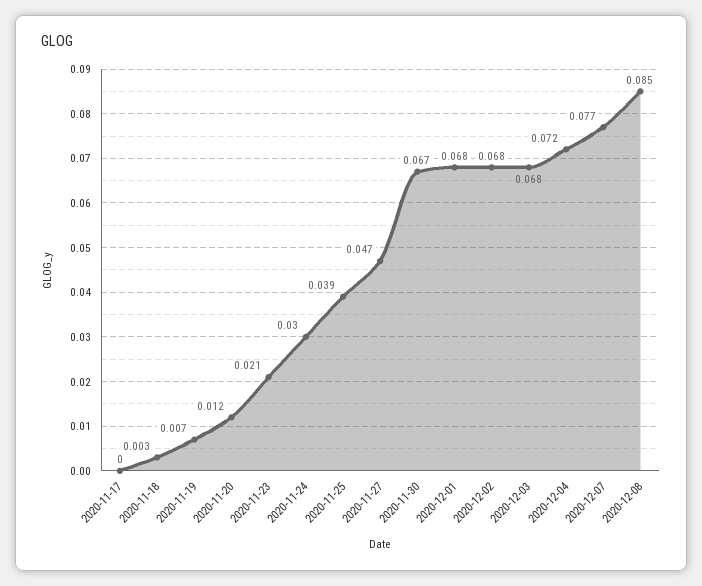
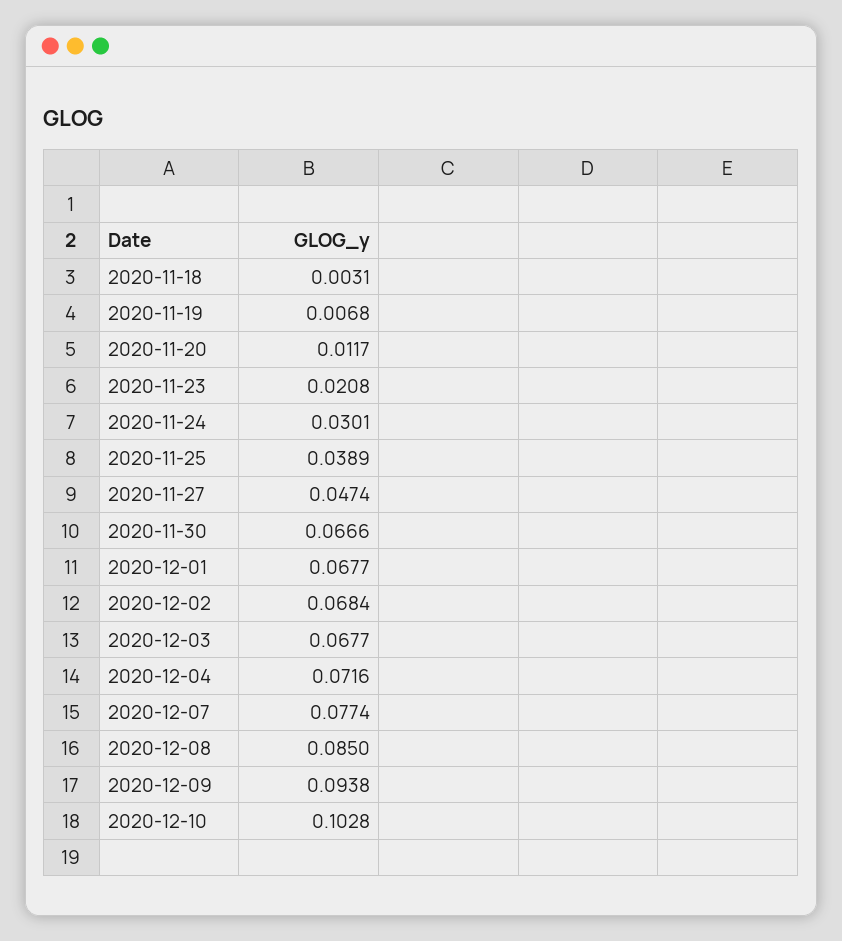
2020-11-17: 0 -> none
2020-12-09: none -> 0.0938
2020-12-10: none -> 0.1028

